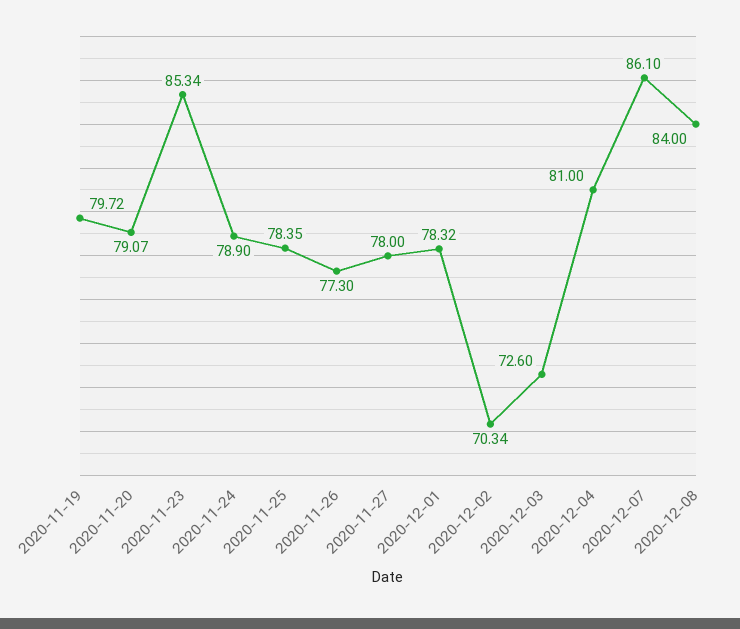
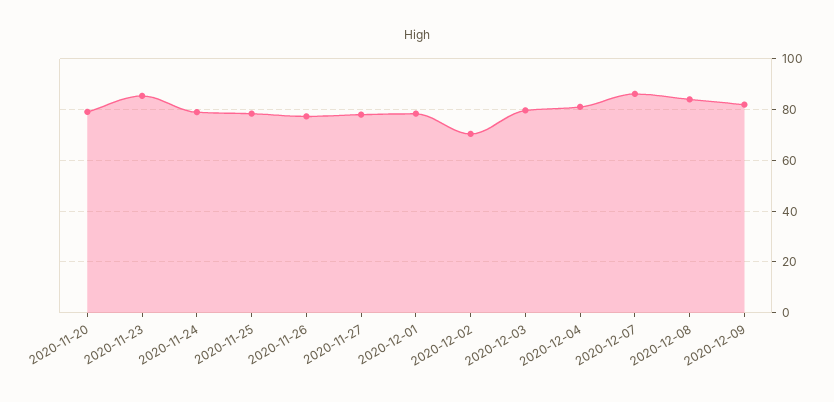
2020-11-19: 79.72 -> none
2020-12-03: 72.6 -> 80
2020-12-09: none -> 82.5

